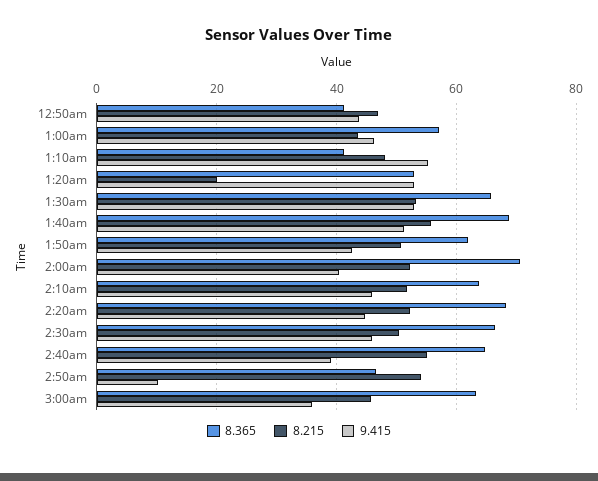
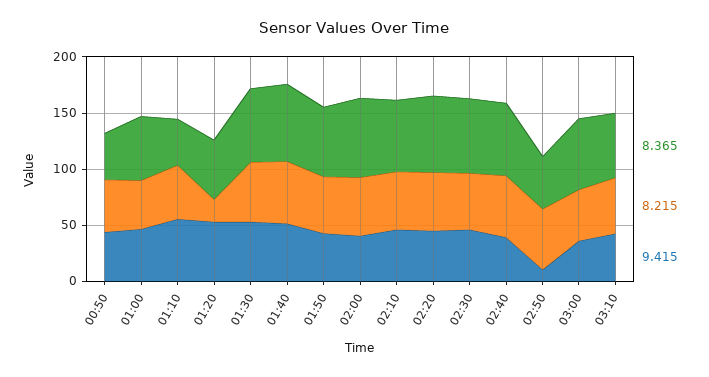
8.365, 03:10: none -> 60
8.215, 03:10: none -> 50
9.415, 03:10: none -> 40

